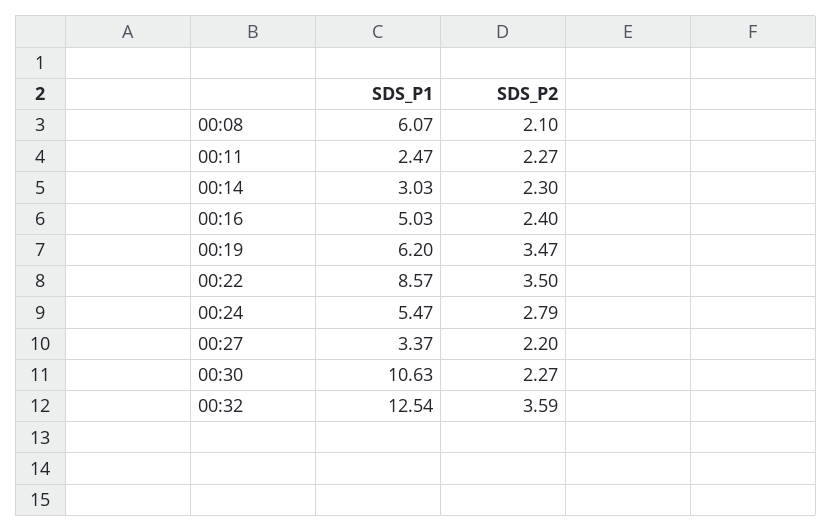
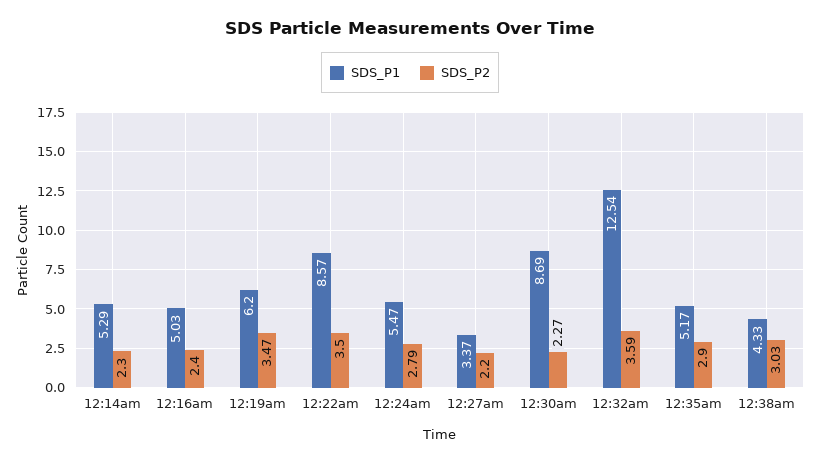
SDS_P1, 00:08: 6.07 -> none
SDS_P2, 00:08: 2.1 -> none
SDS_P1, 00:11: 2.47 -> none
SDS_P2, 00:11: 2.27 -> none
SDS_P1, 00:14: 3.03 -> 5.29
SDS_P1, 00:30: 10.63 -> 8.69
SDS_P1, 12:35am: none -> 5.17
SDS_P2, 12:35am: none -> 2.9
SDS_P1, 12:38am: none -> 4.33
SDS_P2, 12:38am: none -> 3.03

